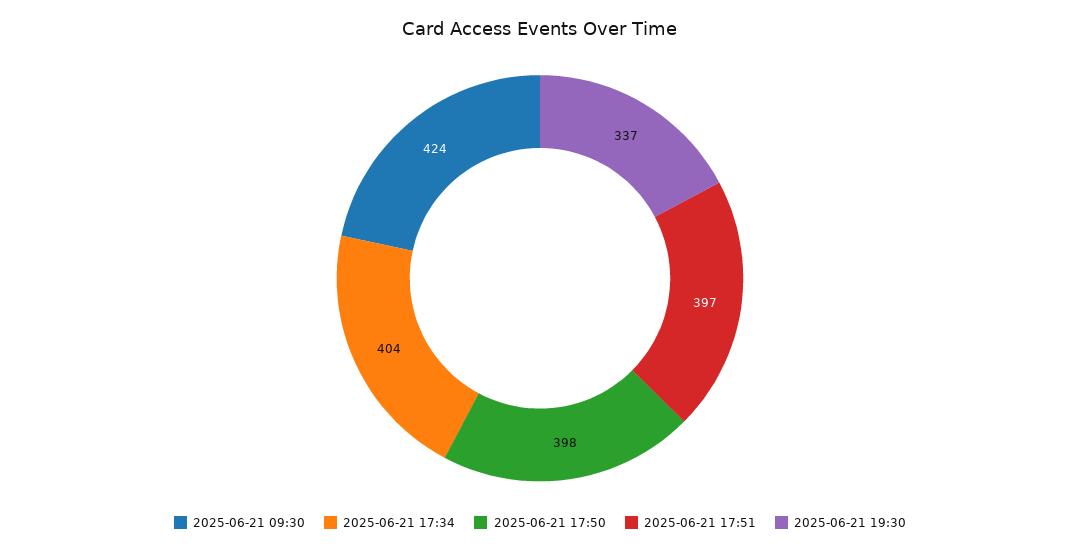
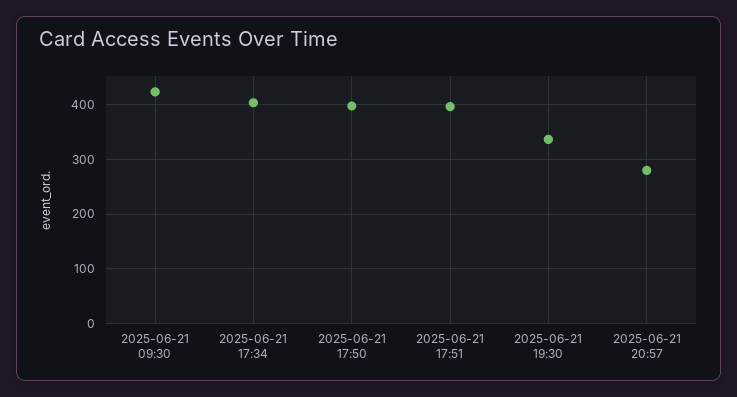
2025-06-21 20:57: none -> 280

